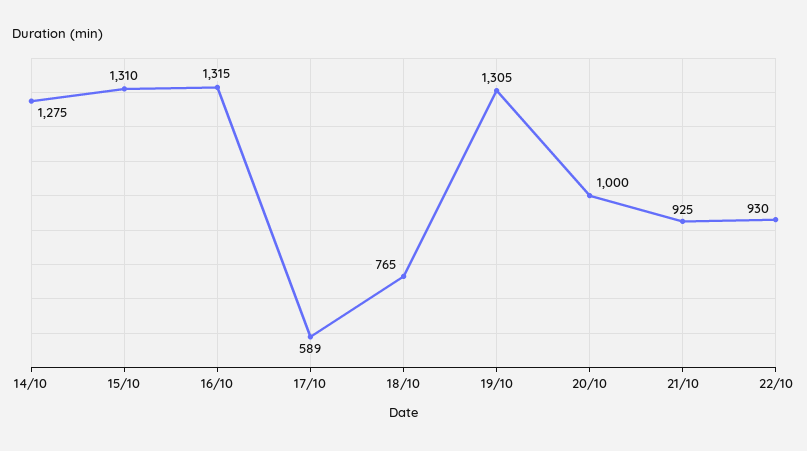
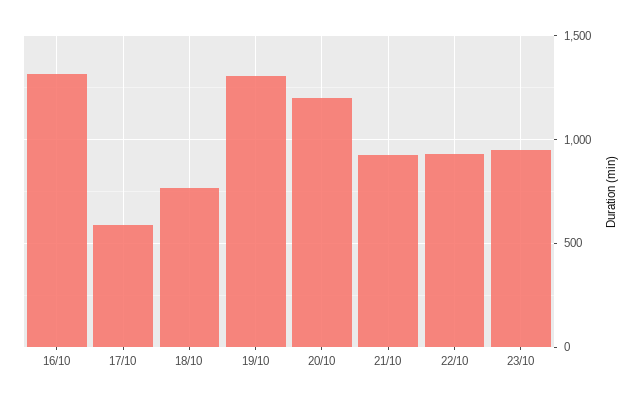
14/10: 1275 -> none
15/10: 1310 -> none
20/10: 1000 -> 1200
23/10: none -> 950

